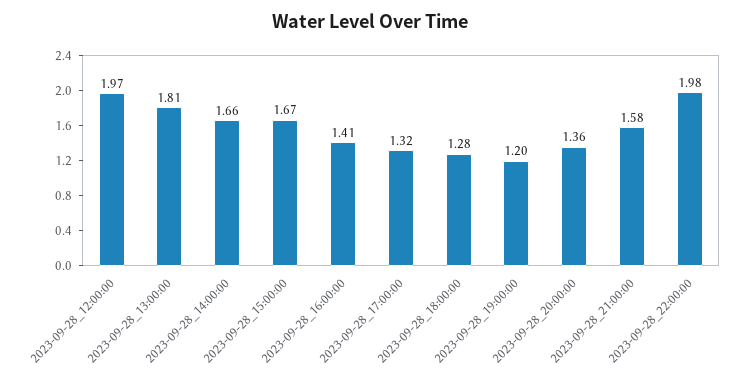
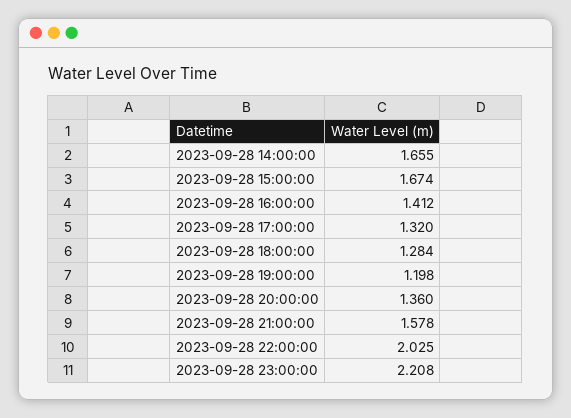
2023-09-28_12:00:00: 1.97 -> none
2023-09-28_13:00:00: 1.81 -> none
2023-09-28_22:00:00: 1.98 -> 2.025
2023-09-28 23:00:00: none -> 2.208

